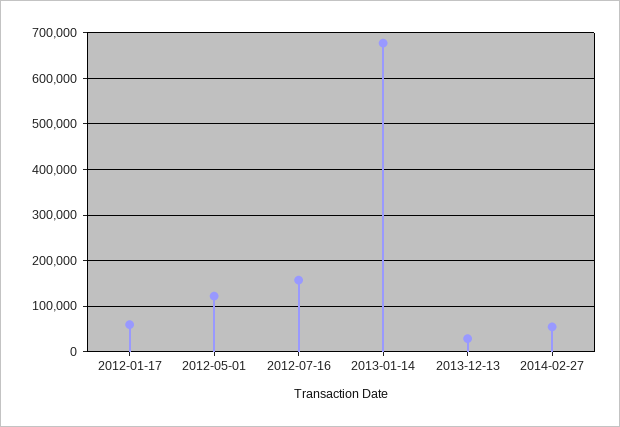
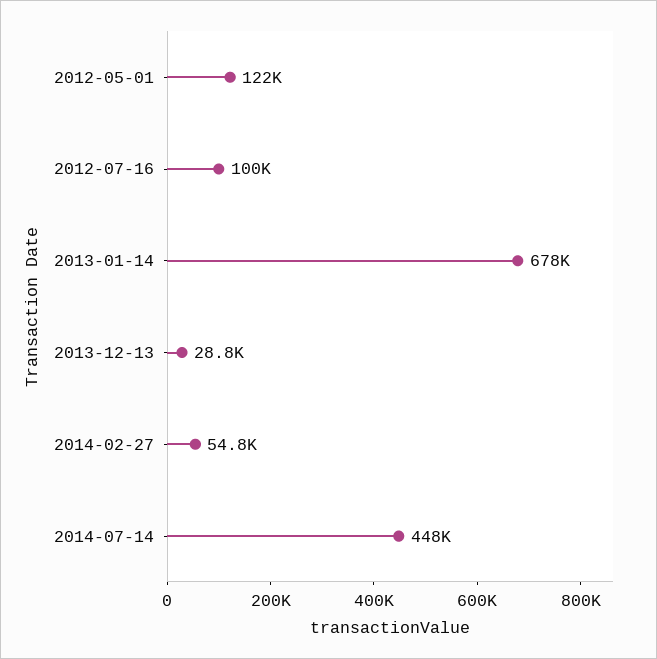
2012-01-17: 60000 -> none
2012-07-16: 160000 -> 100000
2014-07-14: none -> 448000

